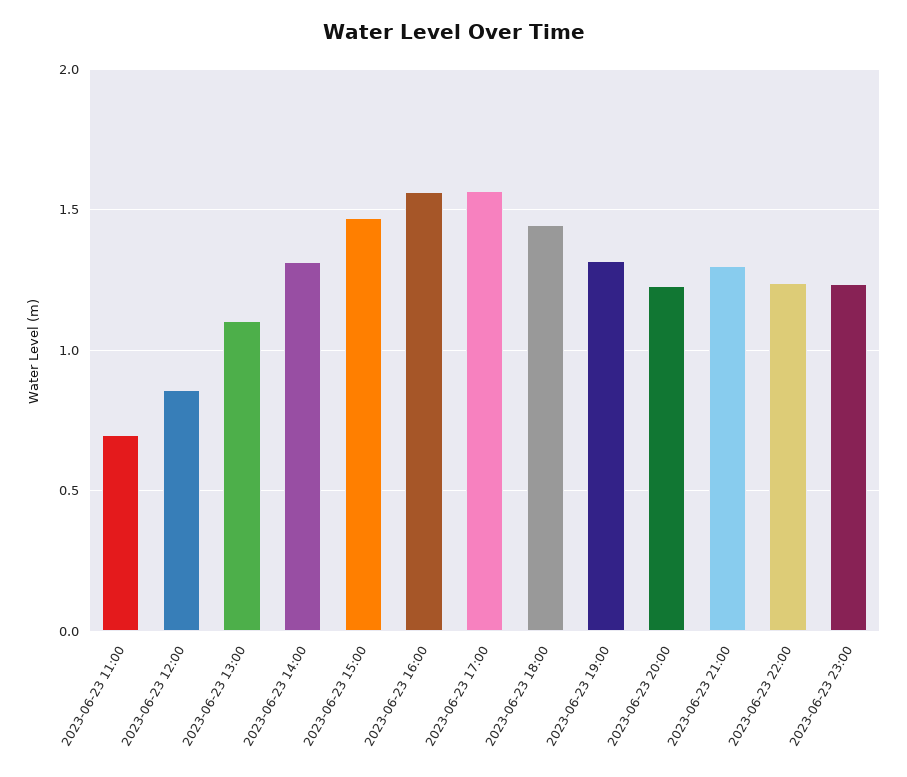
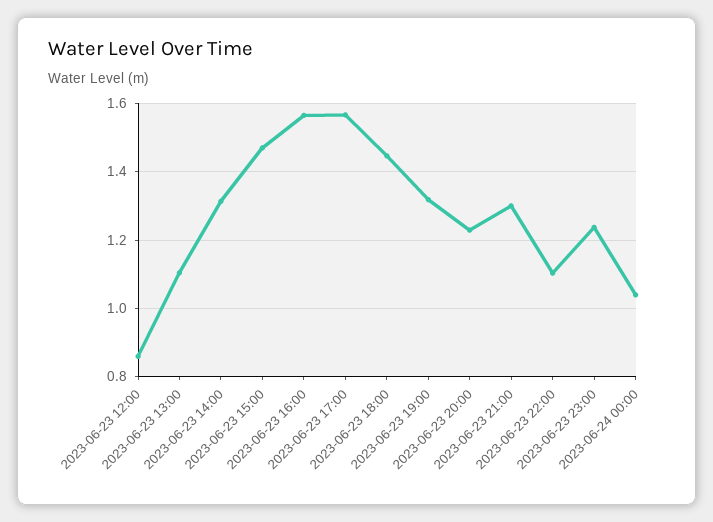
2023-06-23 11:00: 0.7 -> none
2023-06-23 22:00: 1.25 -> 1.1
2023-06-24 00:00: none -> 1.04

